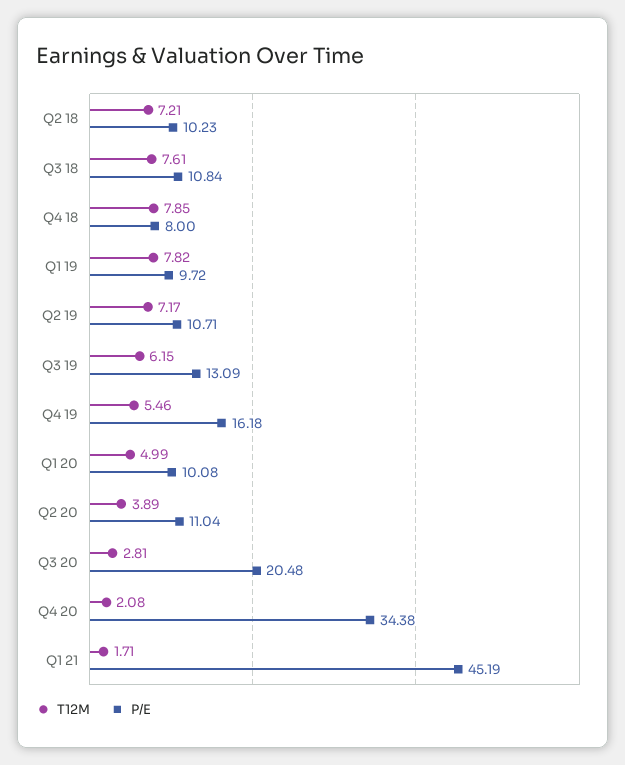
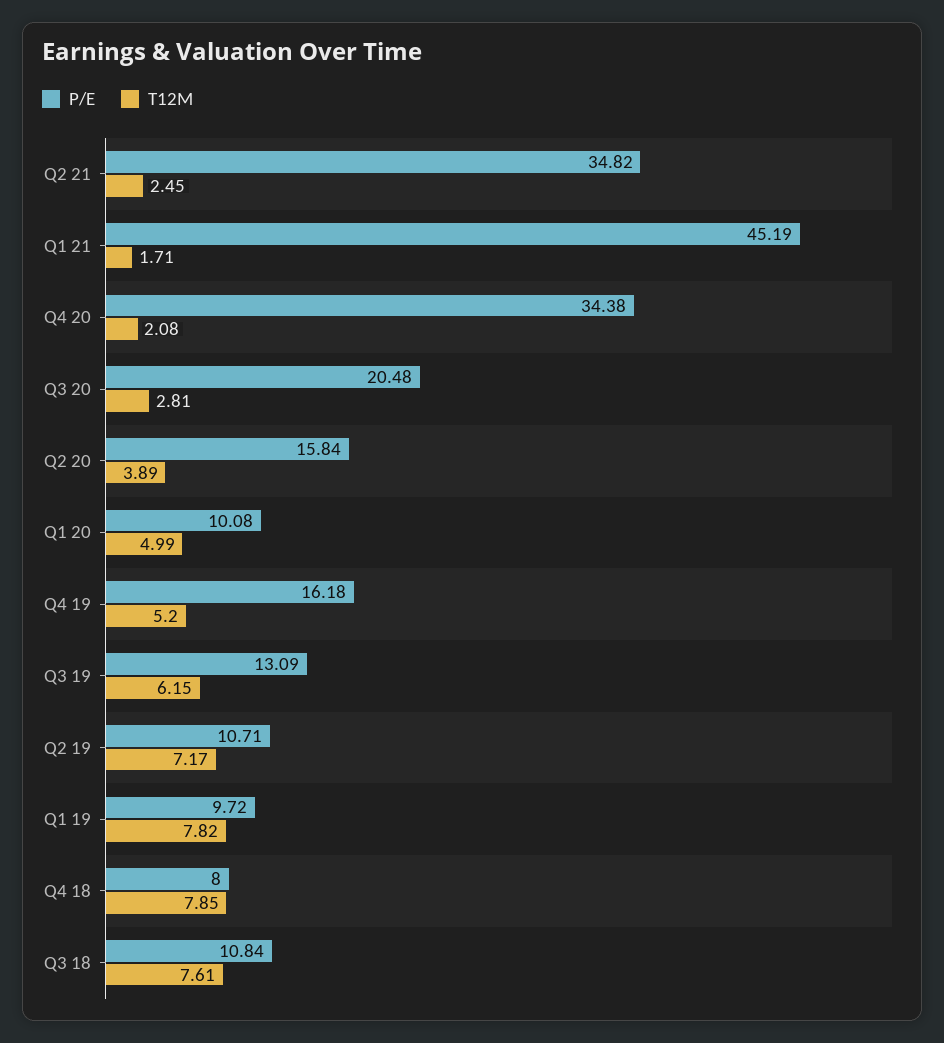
T12M, Q2 18: 7.21 -> none
P/E, Q2 18: 10.23 -> none
T12M, Q4 19: 5.46 -> 5.2
P/E, Q2 20: 11.04 -> 15.84
P/E, Q2 21: none -> 34.82
T12M, Q2 21: none -> 2.45

